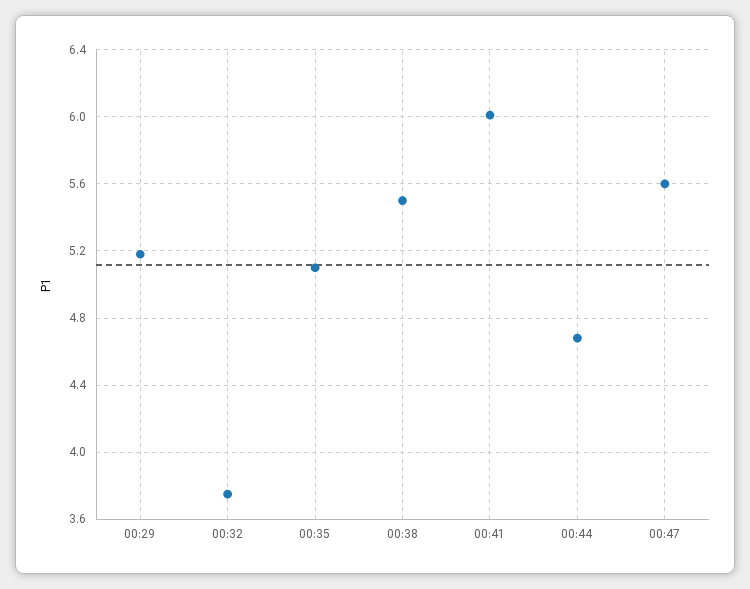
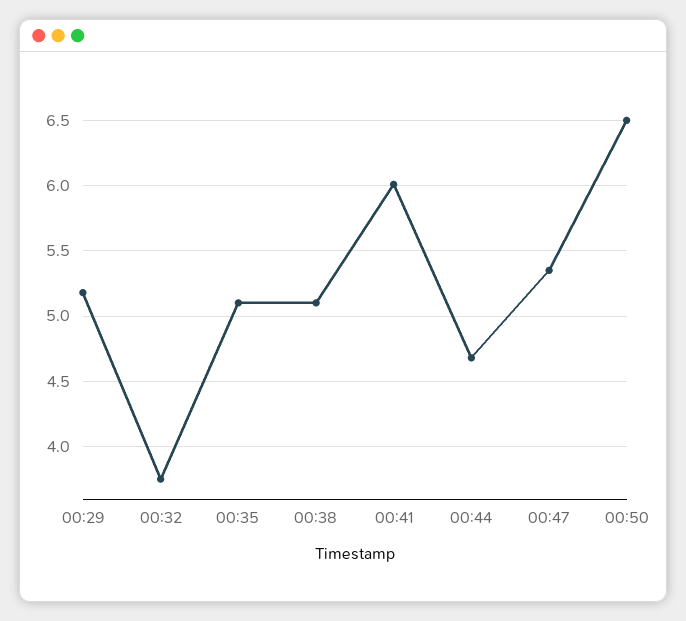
00:38: 5.5 -> 5.1
00:47: 5.6 -> 5.35
00:50: none -> 6.5

